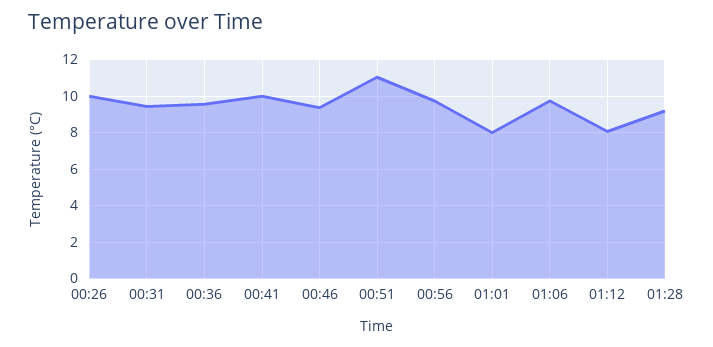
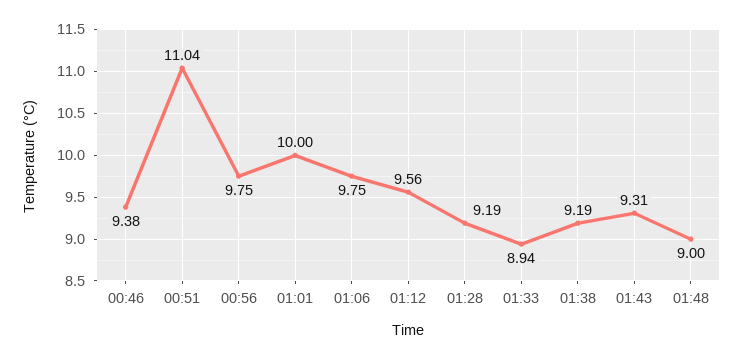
00:26: 10 -> none
00:31: 9.5 -> none
00:36: 9.5 -> none
00:41: 10 -> none
01:01: 8 -> 10
01:12: 8 -> 9.56
01:33: none -> 8.94
01:38: none -> 9.19
01:43: none -> 9.31
01:48: none -> 9

